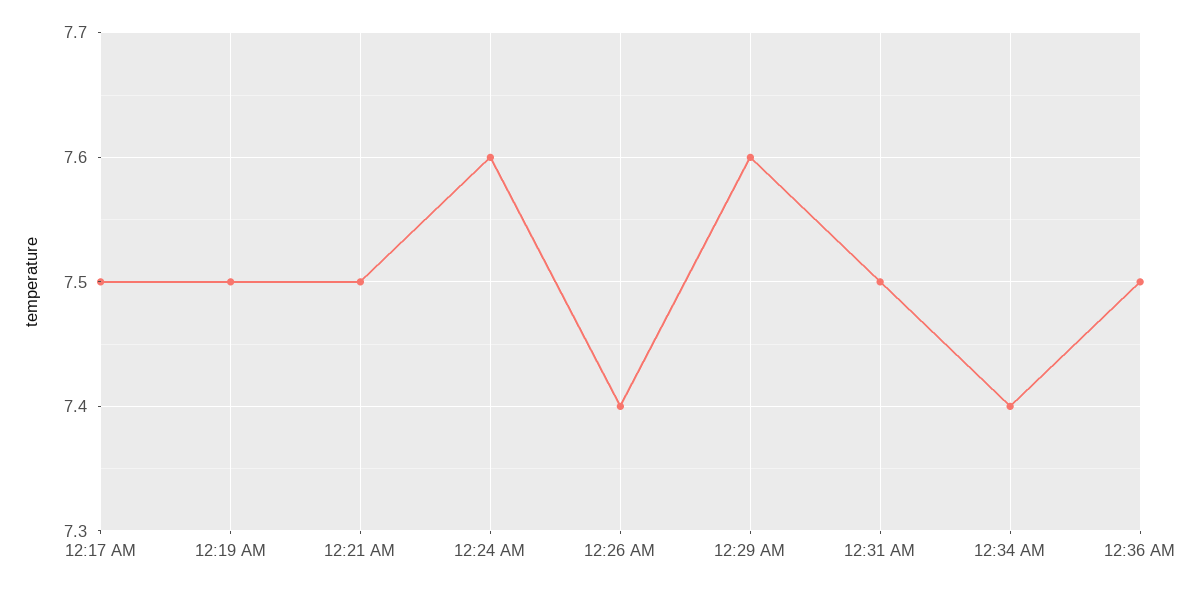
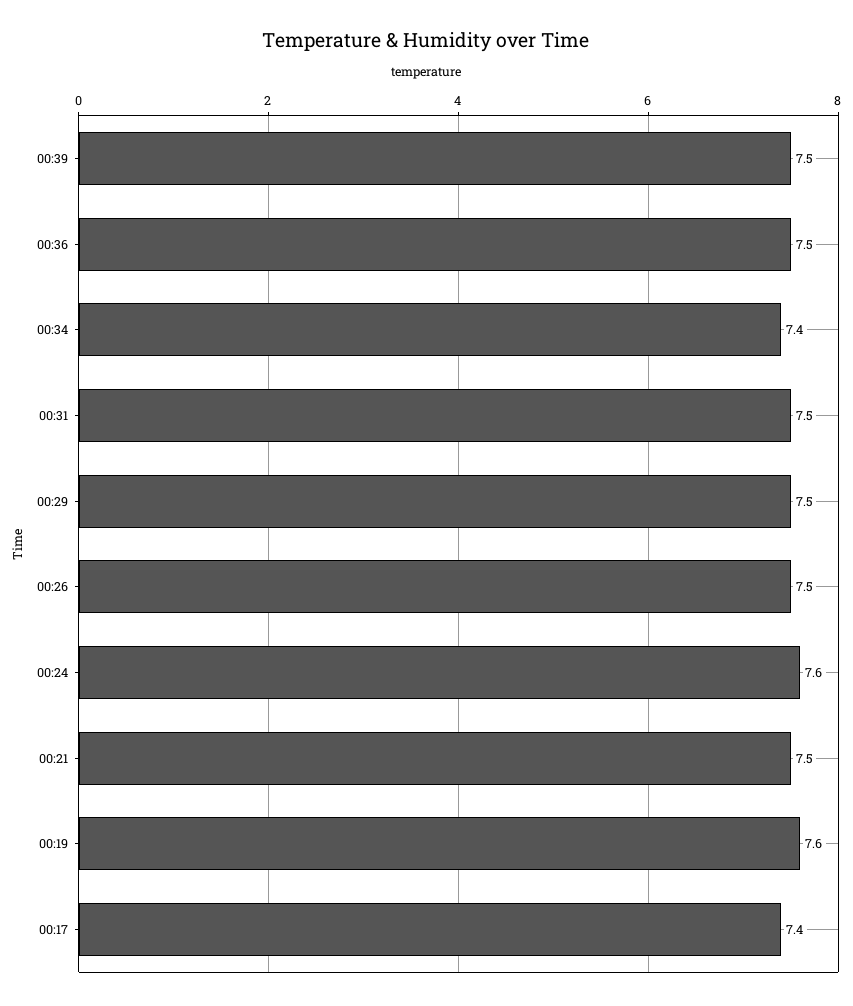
12:17 AM: 7.5 -> 7.4
12:19 AM: 7.5 -> 7.6
12:26 AM: 7.4 -> 7.5
12:29 AM: 7.6 -> 7.5
00:39: none -> 7.5

